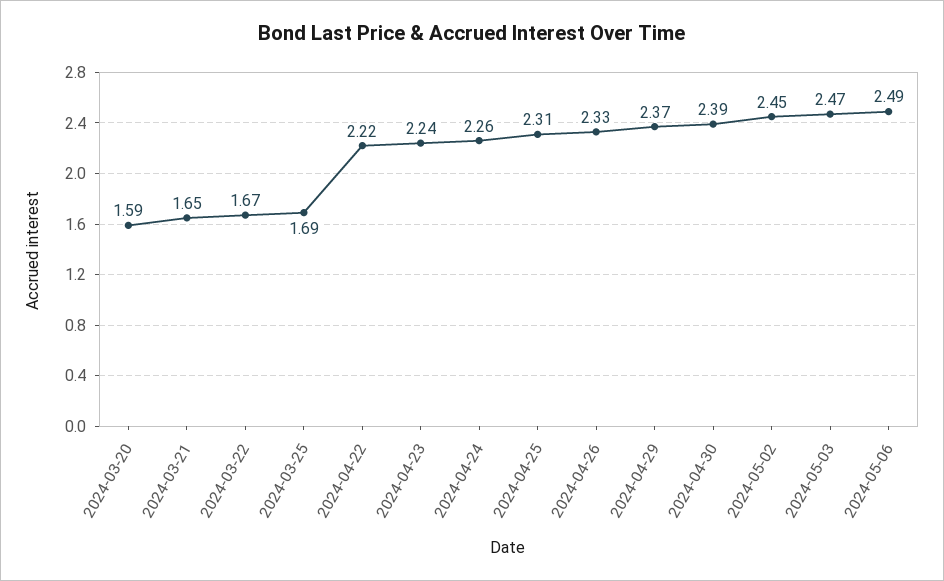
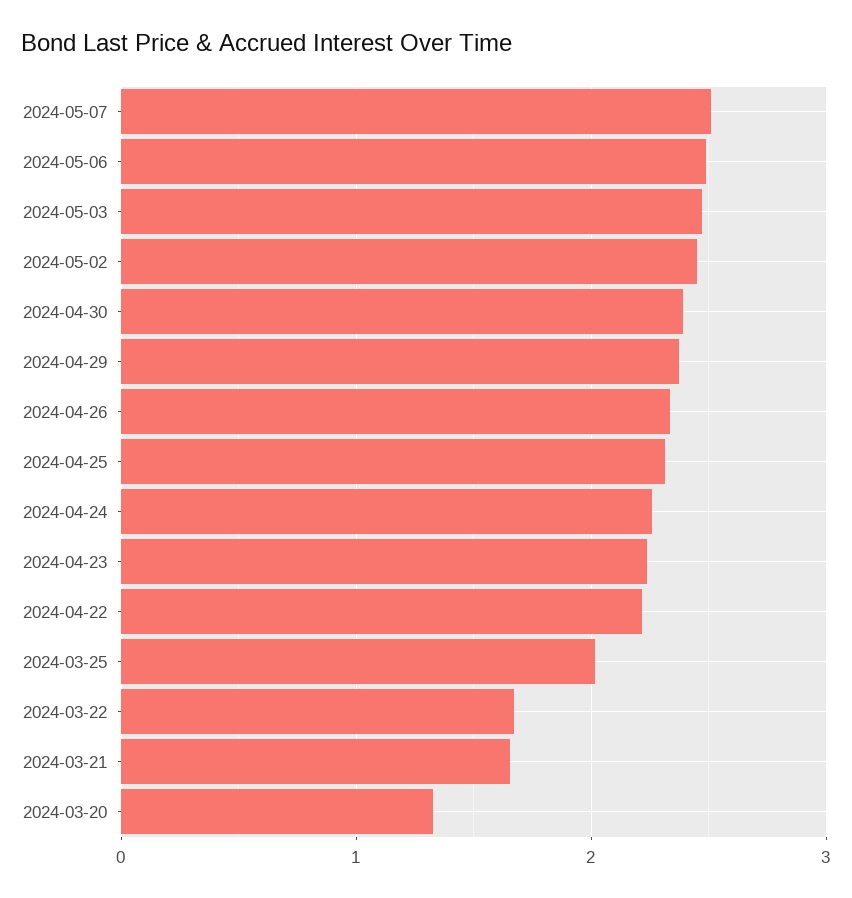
2024-03-20: 1.59 -> 1.3
2024-03-25: 1.69 -> 2
2024-05-07: none -> 2.5

